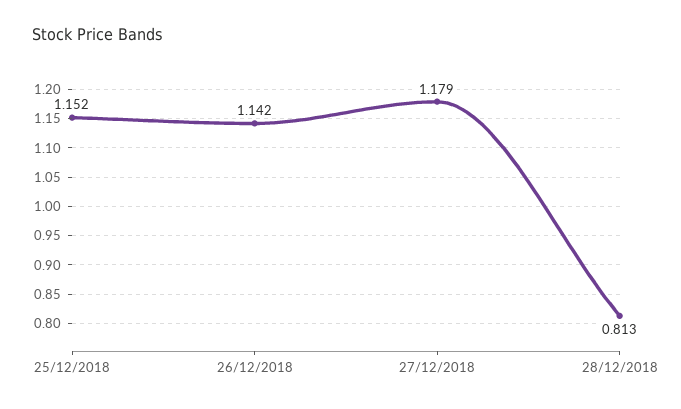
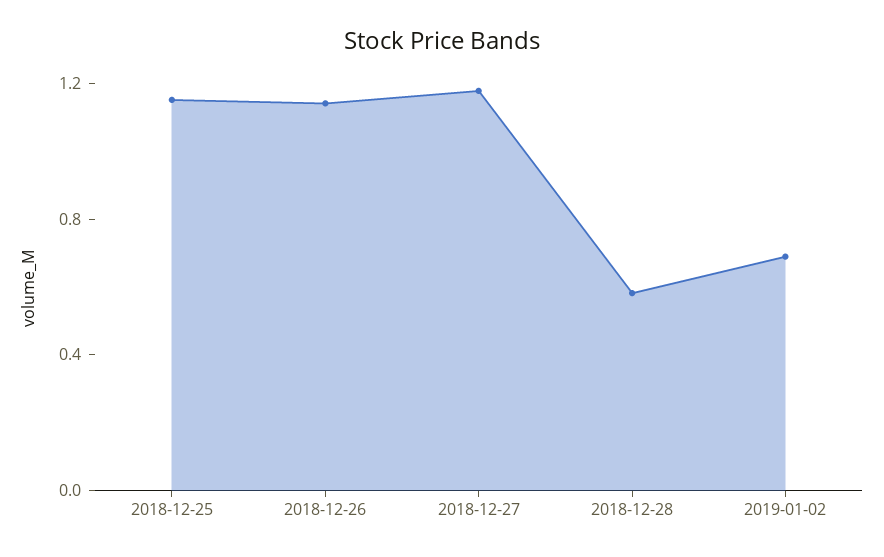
28/12/2018: 0.813 -> 0.6
2019-01-02: none -> 0.7

